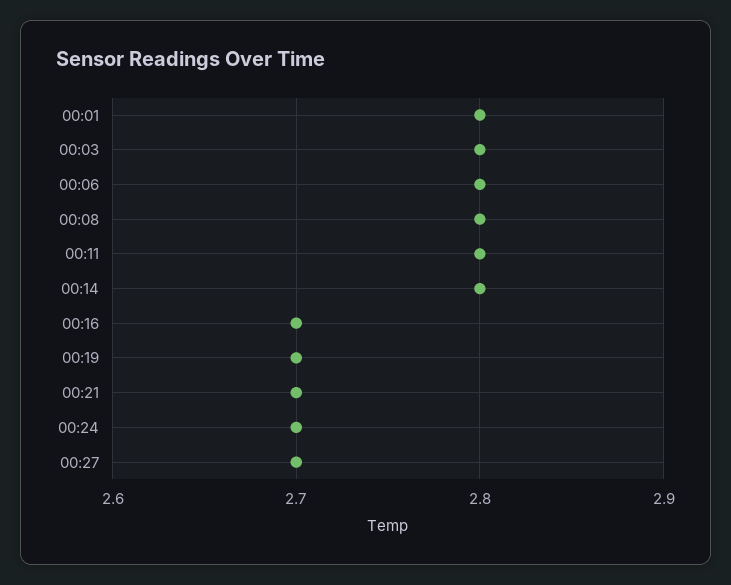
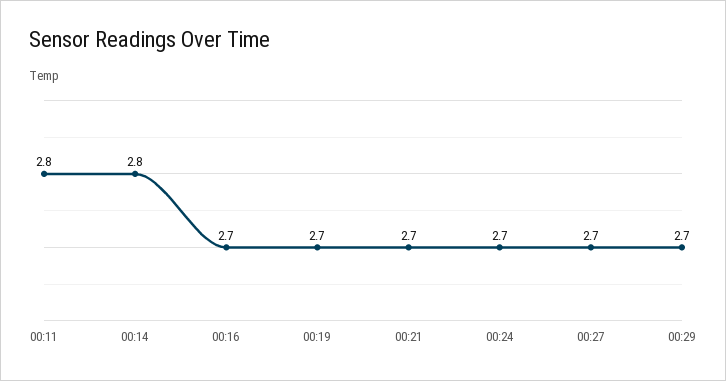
00:01: 2.8 -> none
00:03: 2.8 -> none
00:06: 2.8 -> none
00:08: 2.8 -> none
00:29: none -> 2.7

